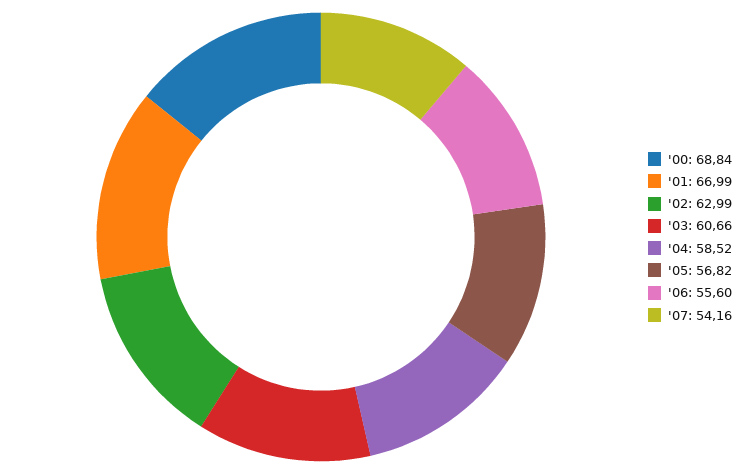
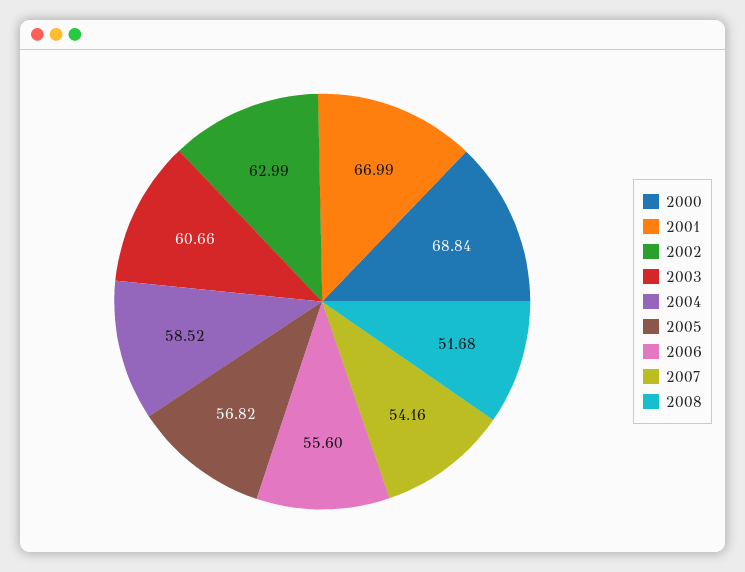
2008: none -> 51.68

